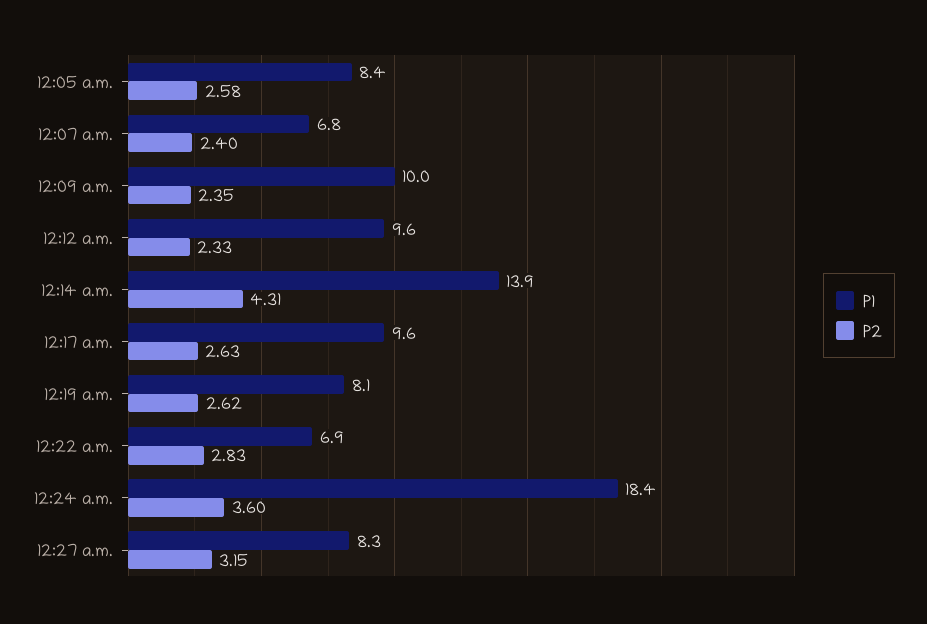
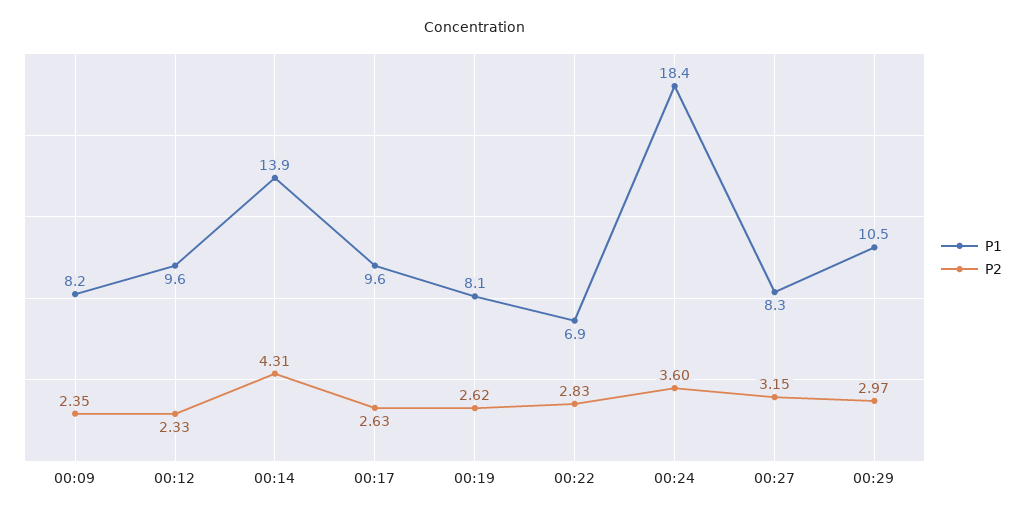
P1, 12:05 a.m.: 8.4 -> none
P2, 12:05 a.m.: 2.58 -> none
P1, 12:07 a.m.: 6.8 -> none
P2, 12:07 a.m.: 2.4 -> none
P1, 12:09 a.m.: 10 -> 8.2
P1, 00:29: none -> 10.5
P2, 00:29: none -> 2.97

